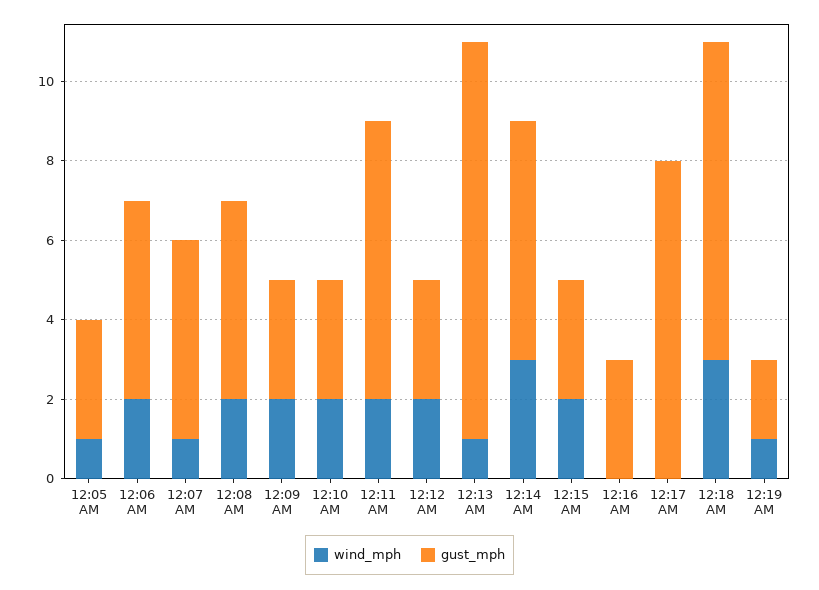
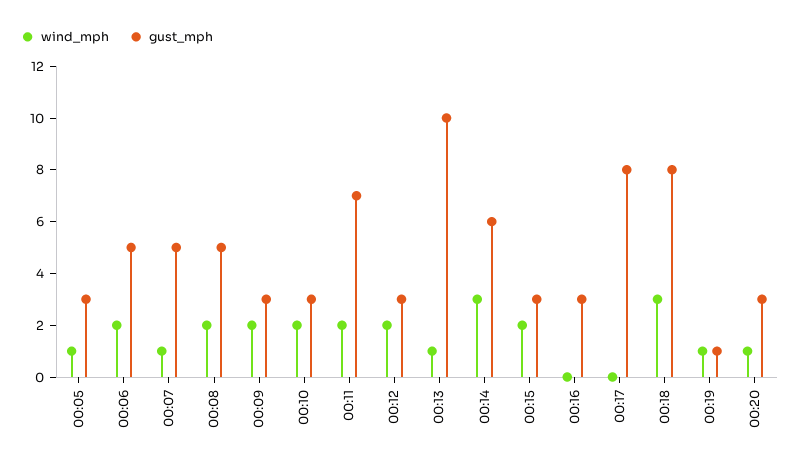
gust_mph, 12:19 AM: 2 -> 1
wind_mph, 00:20: none -> 1
gust_mph, 00:20: none -> 3

